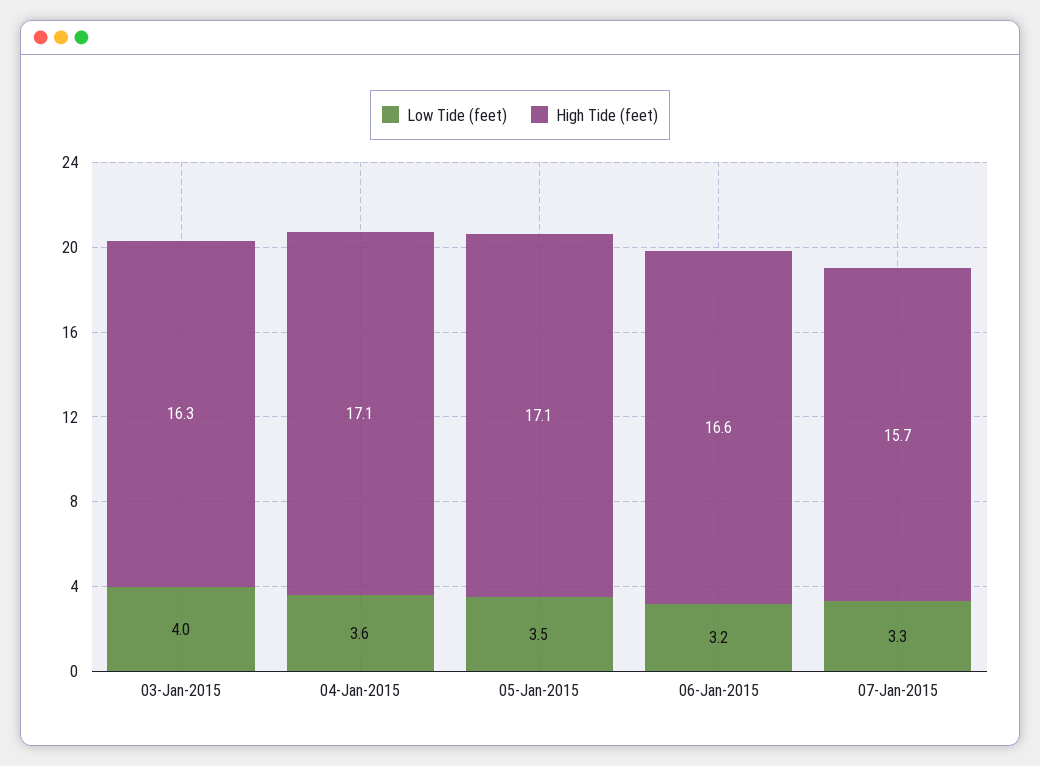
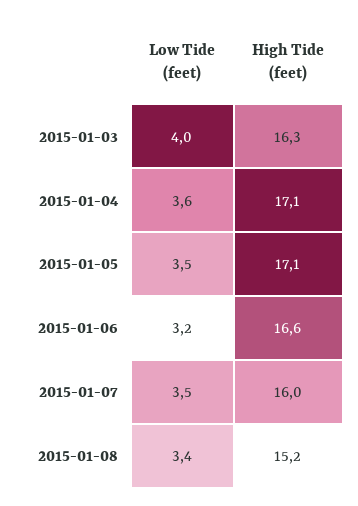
Low Tide (feet), 07-Jan-2015: 3.3 -> 3.5
High Tide (feet), 07-Jan-2015: 15.7 -> 16
Low Tide (feet), 2015-01-08: none -> 3.4
High Tide (feet), 2015-01-08: none -> 15.2

